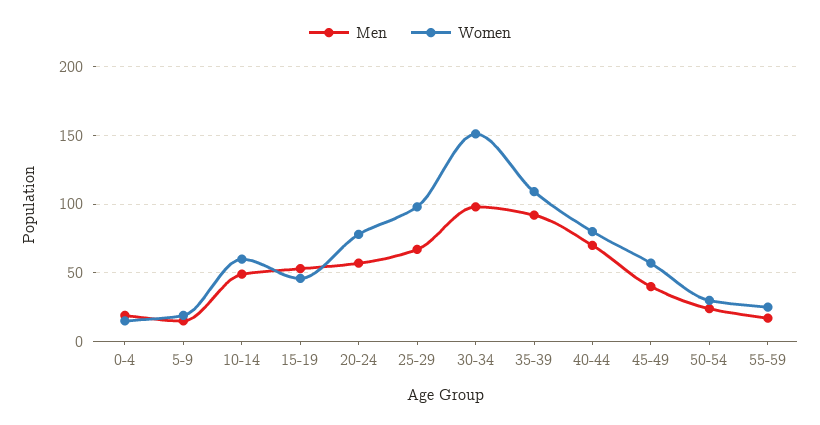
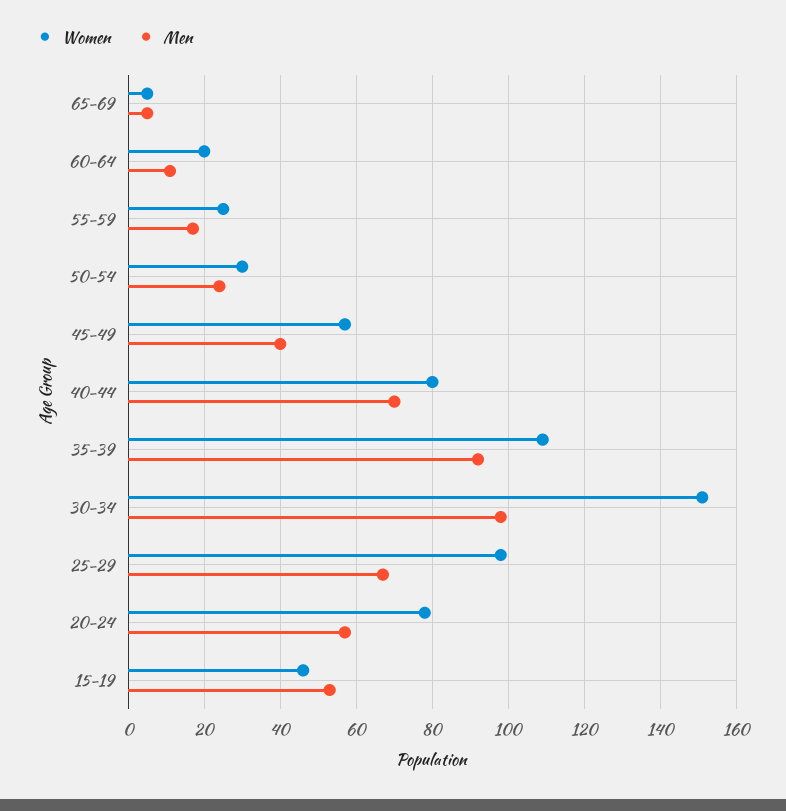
Men, 0-4: 20 -> none
Women, 0-4: 15 -> none
Men, 5-9: 15 -> none
Women, 5-9: 20 -> none
Men, 10-14: 50 -> none
Women, 10-14: 60 -> none
Women, 65-69: none -> 5
Men, 65-69: none -> 5
Women, 60-64: none -> 20
Men, 60-64: none -> 10

